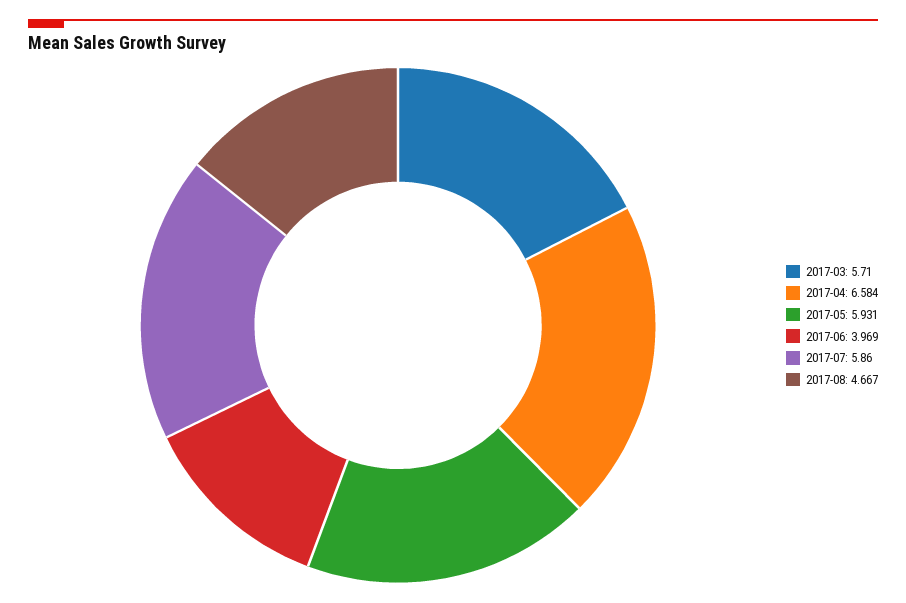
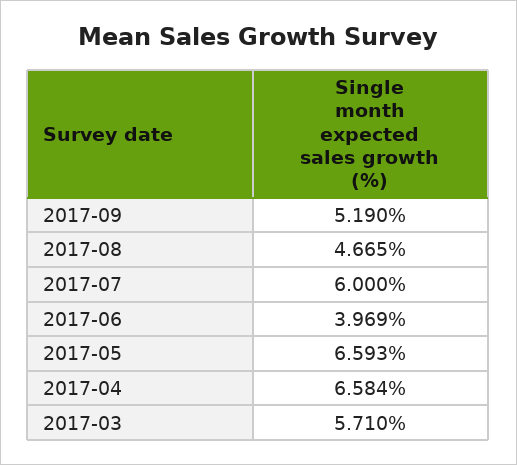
2017-05: 5.931 -> 6.593
2017-07: 5.86 -> 6
2017-08: 4.667 -> 4.665
2017-09: none -> 5.19

